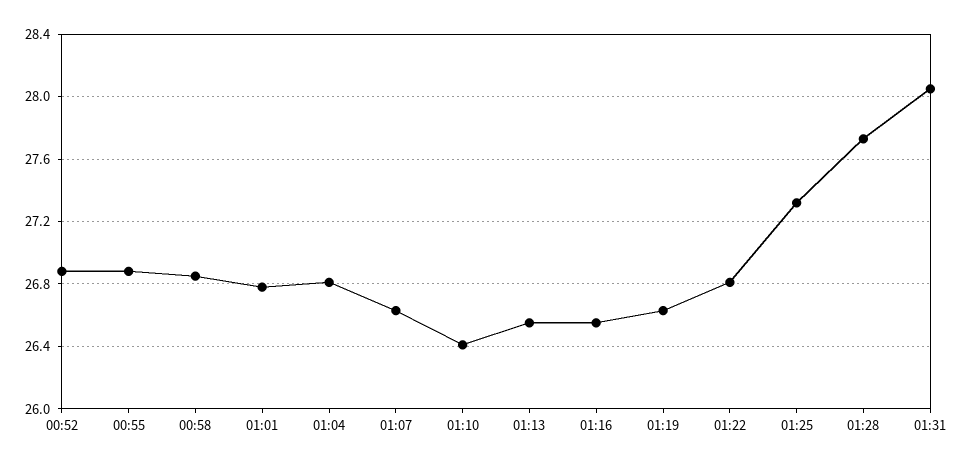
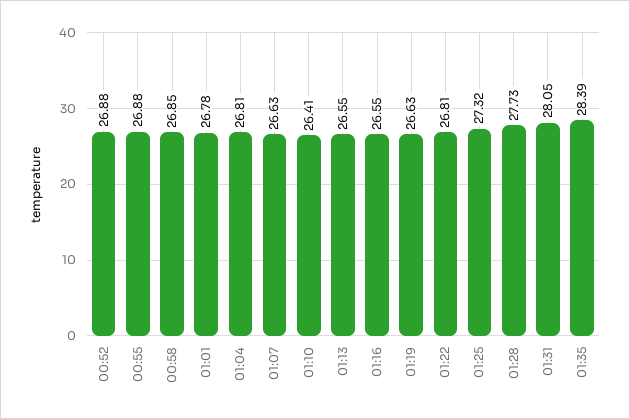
01:35: none -> 28.39

